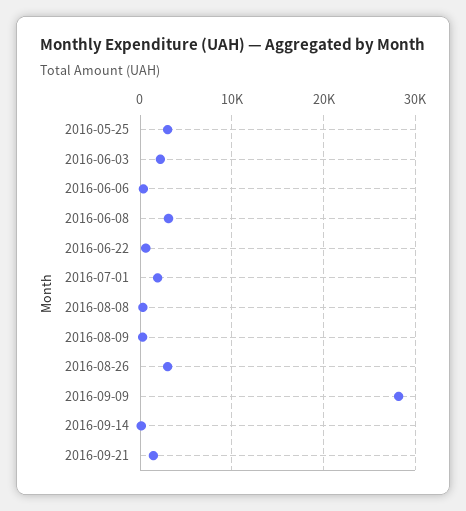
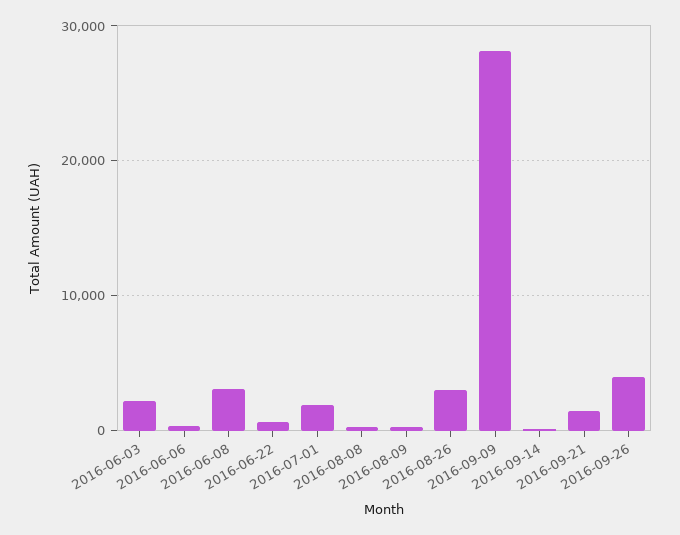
2016-05-25: 3000 -> none
2016-09-26: none -> 4000

